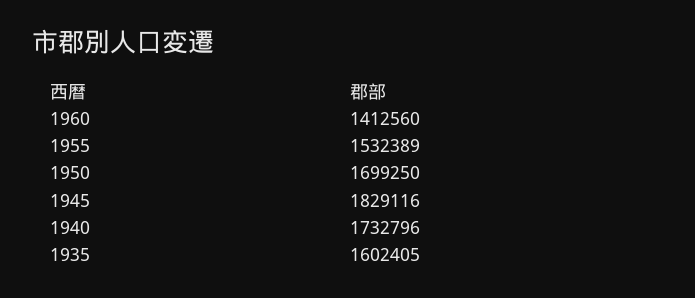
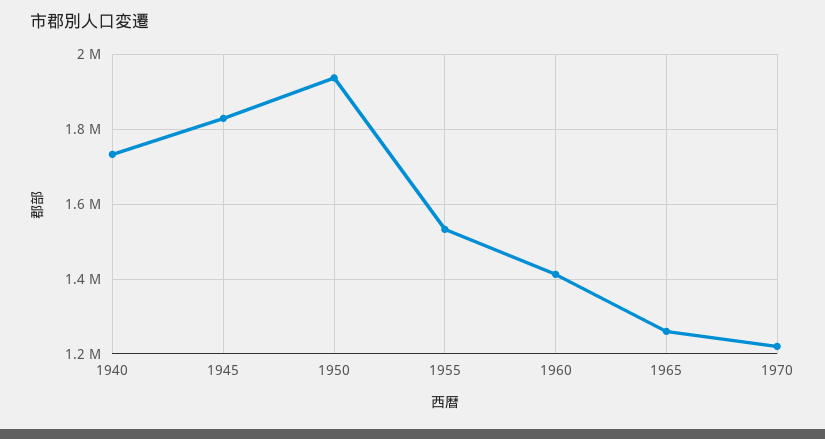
1950: 1699250 -> 1940000
1935: 1602405 -> none
1965: none -> 1260000
1970: none -> 1220000

